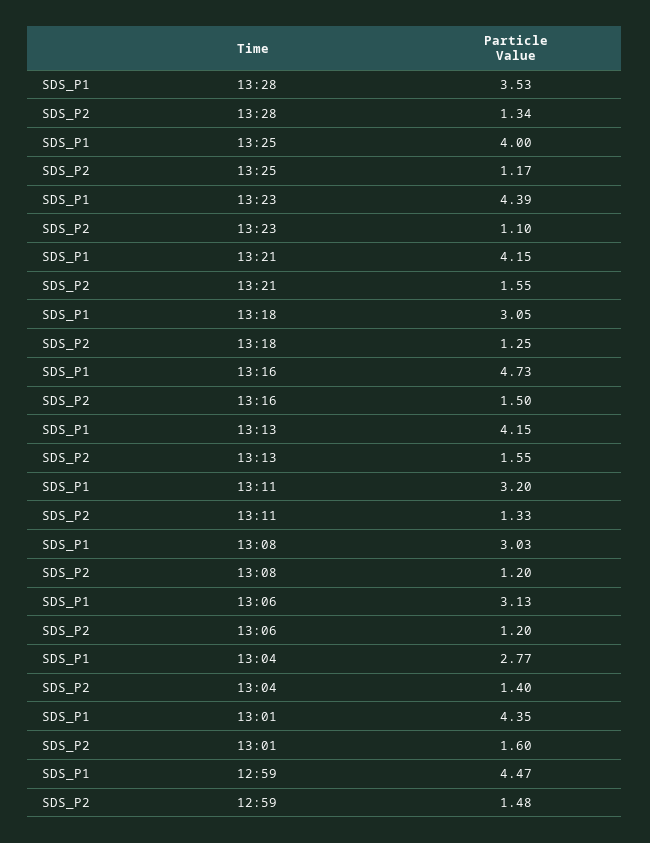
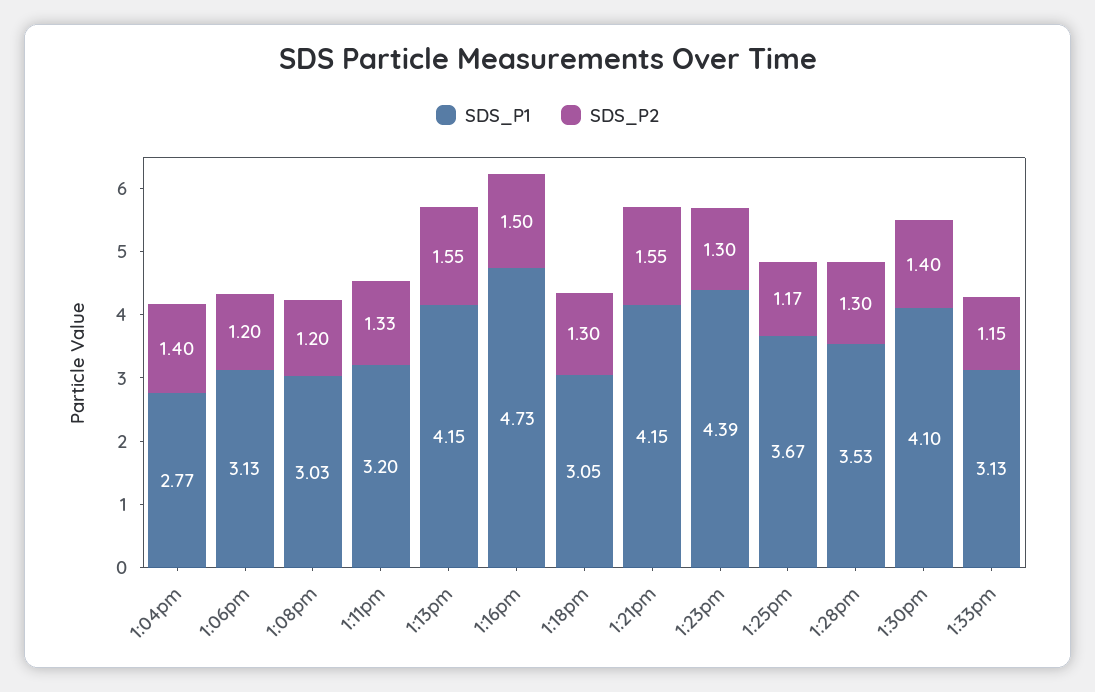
SDS_P2, 13:28: 1.34 -> 1.3
SDS_P1, 13:25: 4 -> 3.67
SDS_P2, 13:23: 1.1 -> 1.3
SDS_P2, 13:18: 1.25 -> 1.3
SDS_P1, 13:01: 4.35 -> none
SDS_P2, 13:01: 1.6 -> none
SDS_P1, 12:59: 4.47 -> none
SDS_P2, 12:59: 1.48 -> none
SDS_P1, 1:30pm: none -> 4.1
SDS_P2, 1:30pm: none -> 1.4
SDS_P1, 1:33pm: none -> 3.13
SDS_P2, 1:33pm: none -> 1.15

